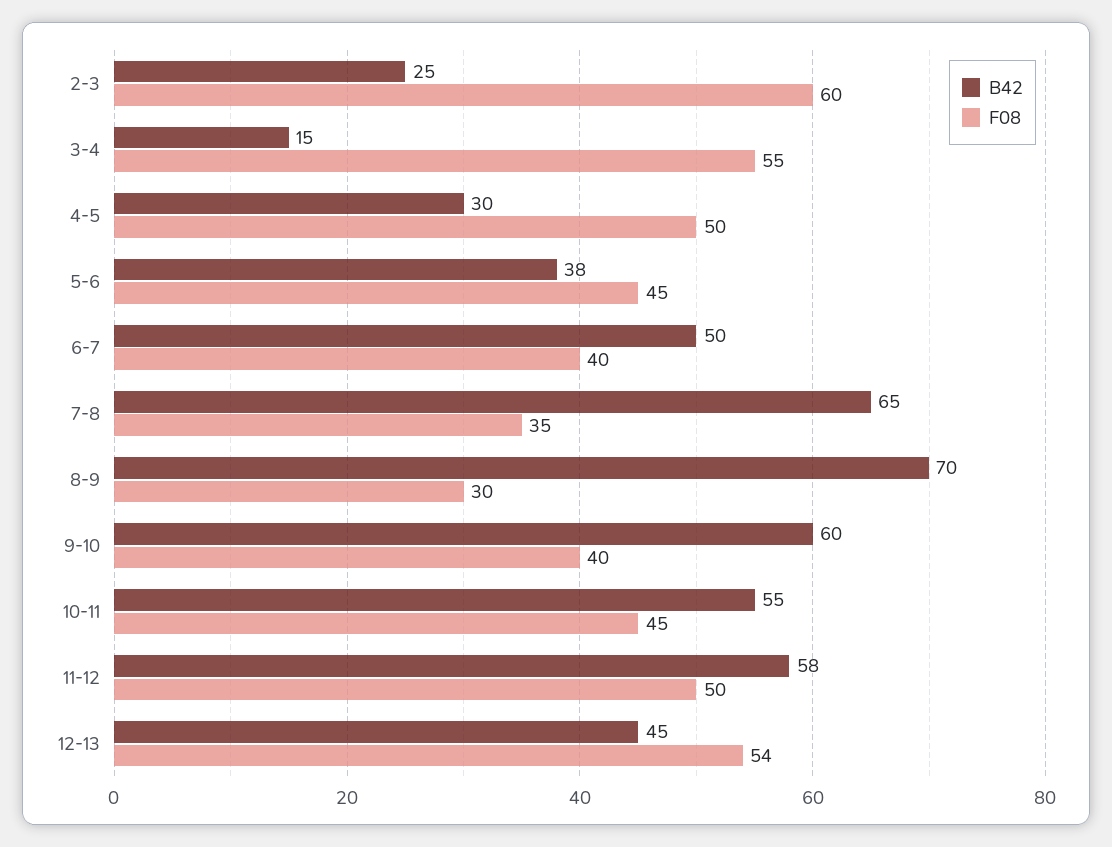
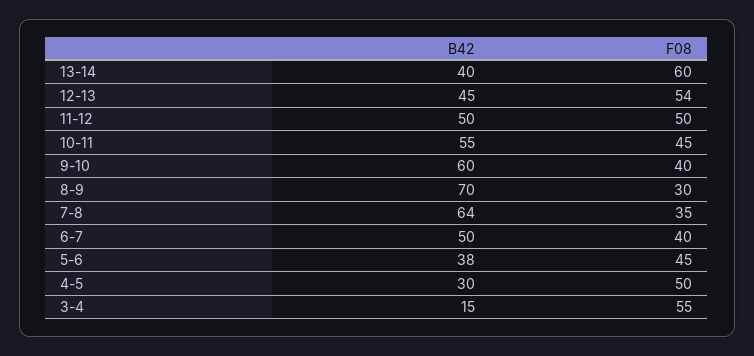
B42, 2-3: 25 -> none
F08, 2-3: 60 -> none
B42, 7-8: 65 -> 64
B42, 11-12: 58 -> 50
B42, 13-14: none -> 40
F08, 13-14: none -> 60

